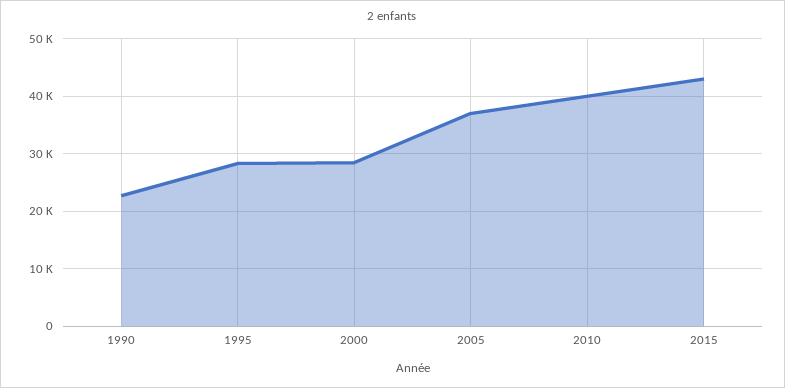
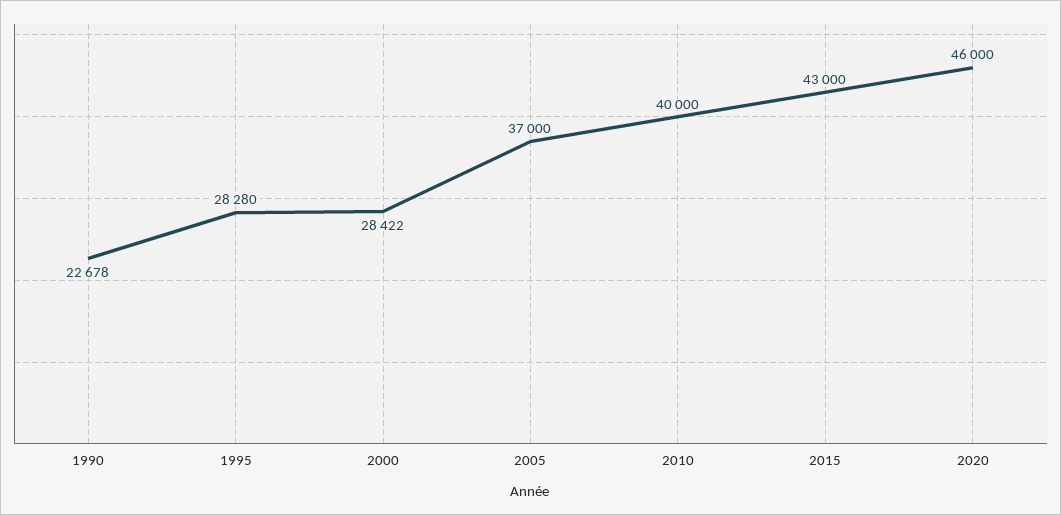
2020: none -> 46000

